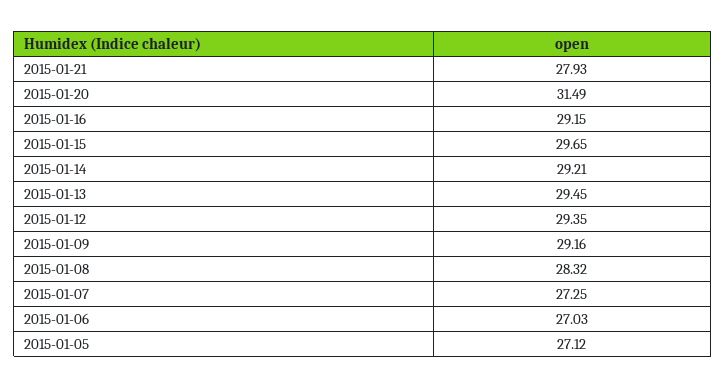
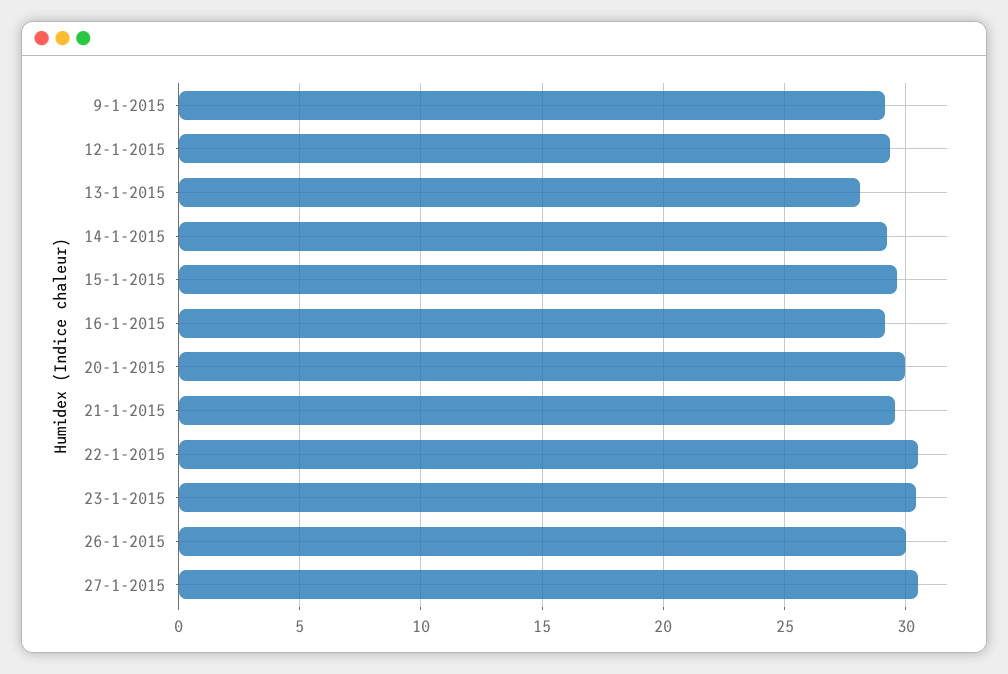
2015-01-21: 27.93 -> 29.5
2015-01-20: 31.49 -> 30
2015-01-13: 29.45 -> 28
2015-01-08: 28.32 -> none
2015-01-07: 27.25 -> none
2015-01-06: 27.03 -> none
2015-01-05: 27.12 -> none
22-1-2015: none -> 30.5
23-1-2015: none -> 30.5
26-1-2015: none -> 30
27-1-2015: none -> 30.5

